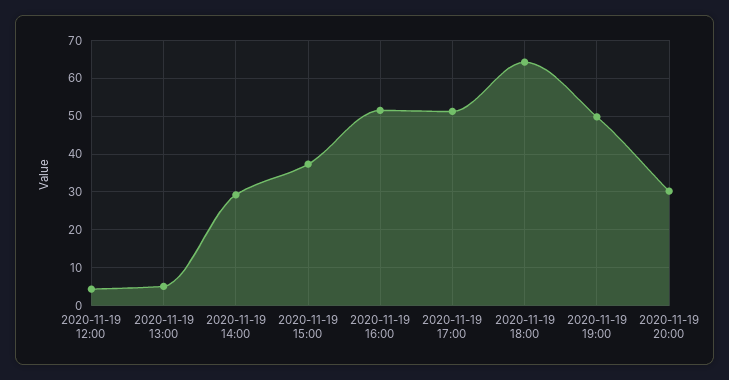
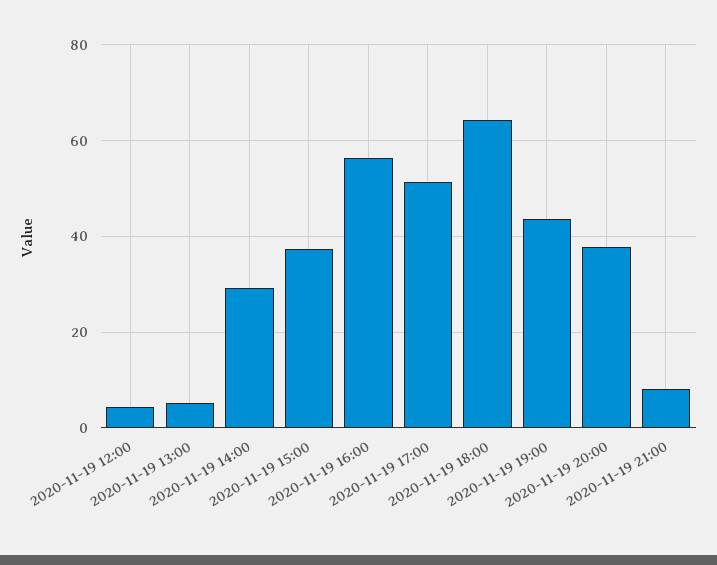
2020-11-19 16:00: 52 -> 56
2020-11-19 19:00: 50 -> 44
2020-11-19 20:00: 30 -> 38
2020-11-19 21:00: none -> 8

